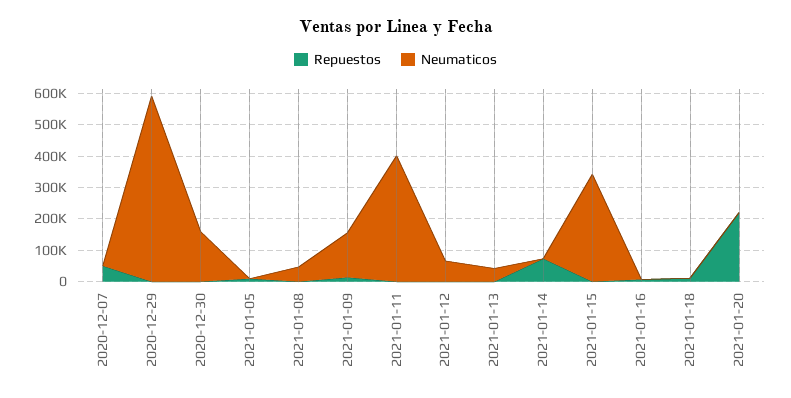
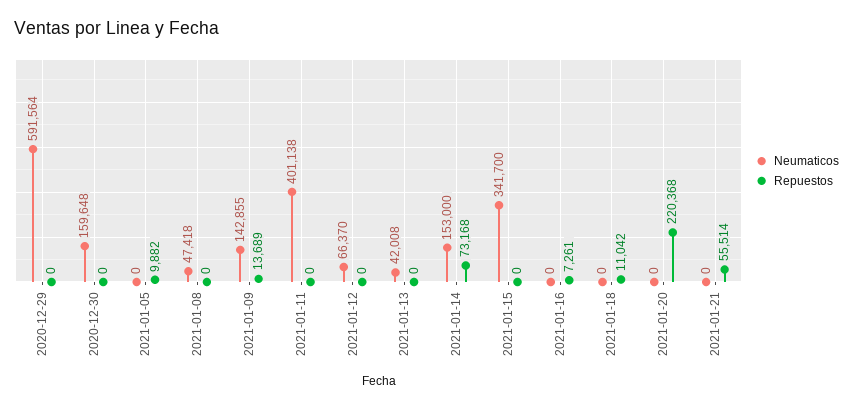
Repuestos, 2020-12-07: 50000 -> none
Neumaticos, 2020-12-07: 0 -> none
Neumaticos, 2021-01-14: 0 -> 153000
Neumaticos, 2021-01-21: none -> 0
Repuestos, 2021-01-21: none -> 55514

